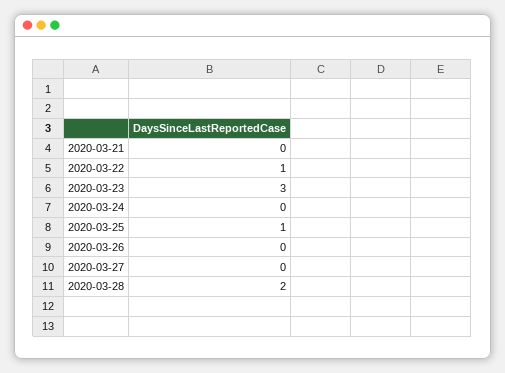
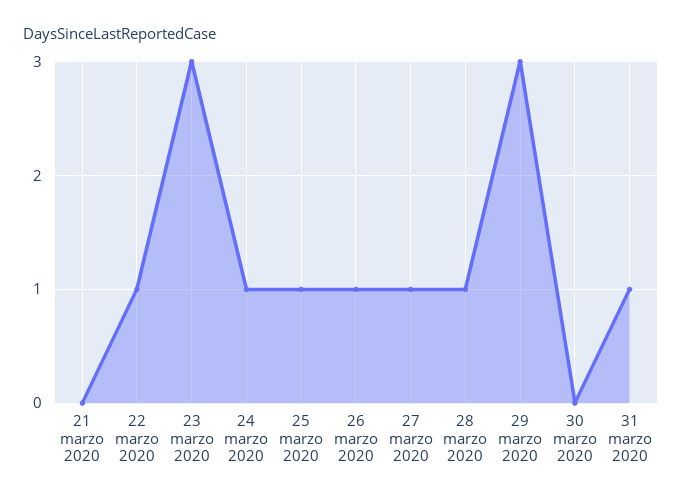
2020-03-24: 0 -> 1
2020-03-26: 0 -> 1
2020-03-27: 0 -> 1
2020-03-28: 2 -> 1
29 marzo 2020: none -> 3
30 marzo 2020: none -> 0
31 marzo 2020: none -> 1

